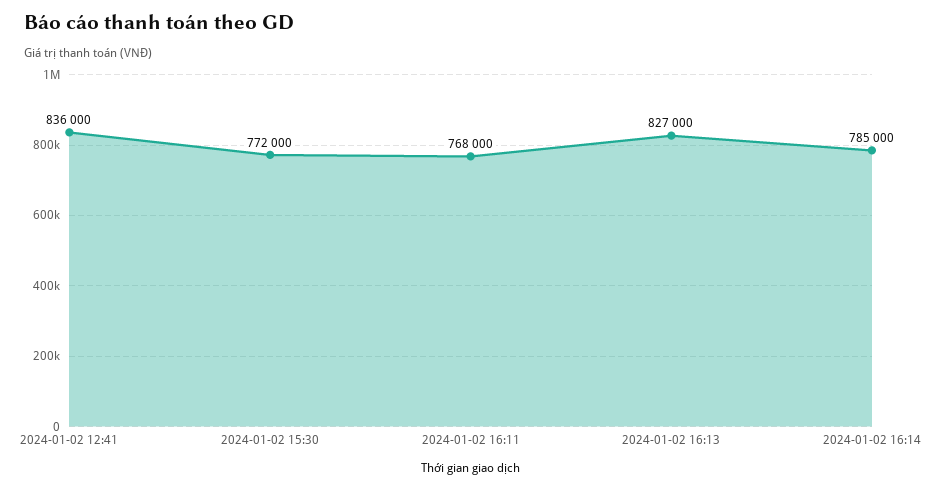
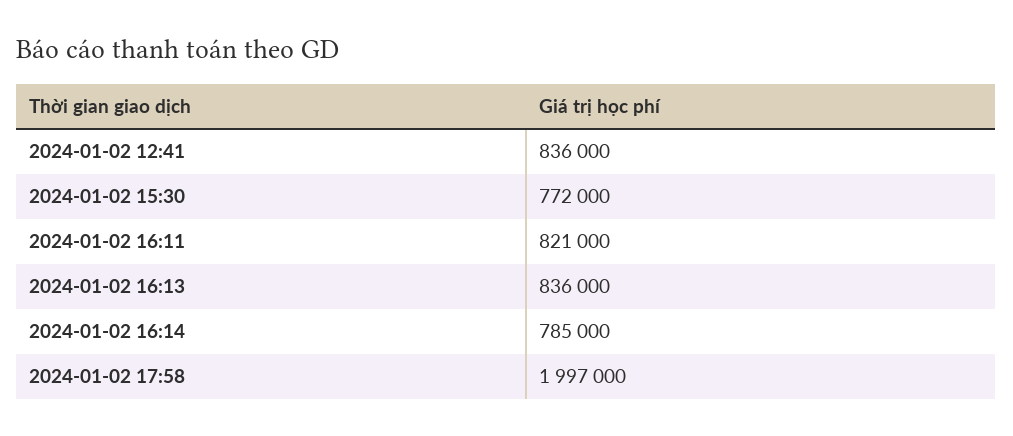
2024-01-02 16:11: 768000 -> 821000
2024-01-02 16:13: 827000 -> 836000
2024-01-02 17:58: none -> 1997000

